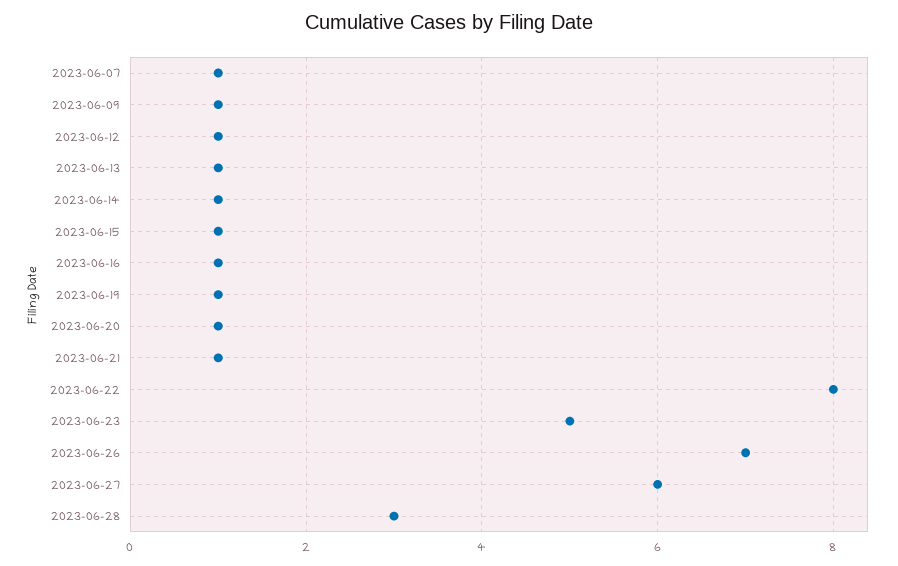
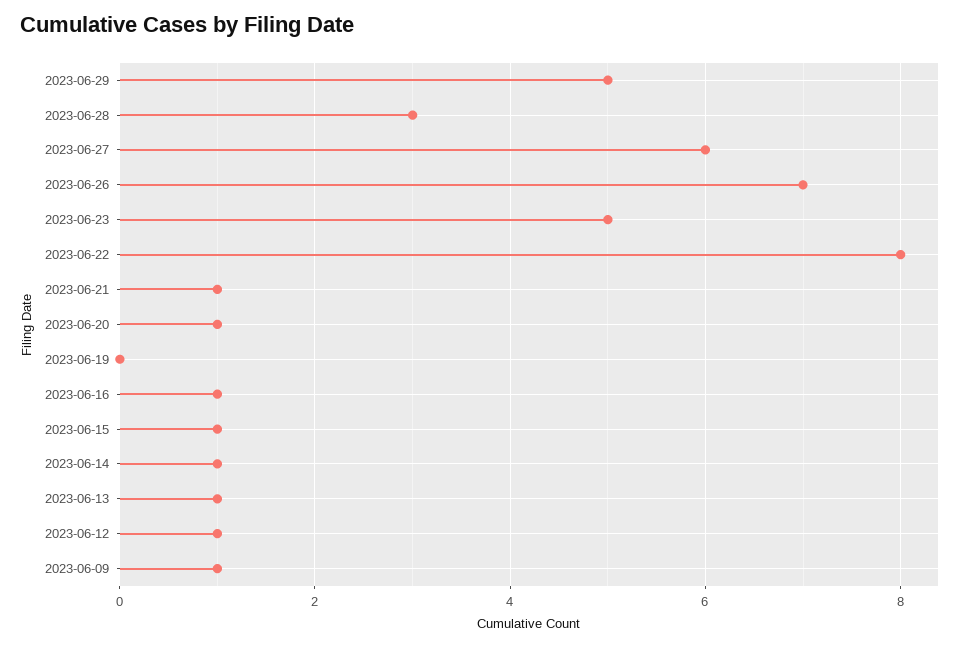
2023-06-07: 1 -> none
2023-06-19: 1 -> 0
2023-06-29: none -> 5

